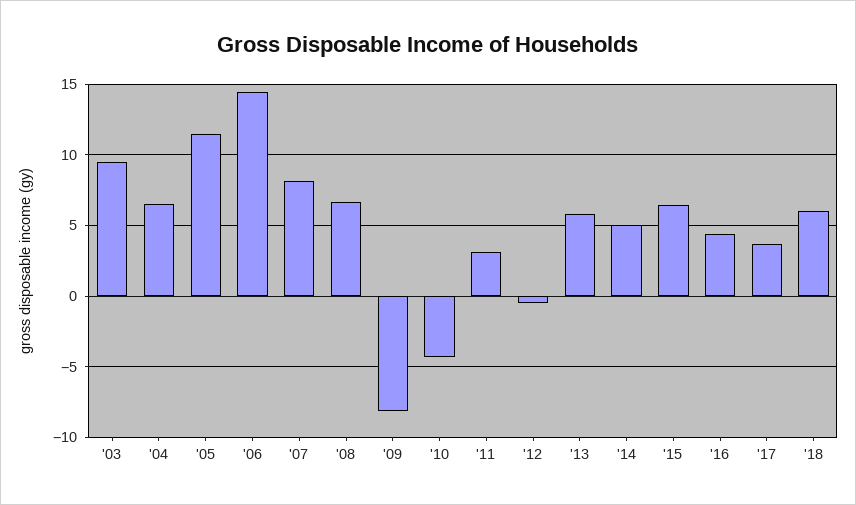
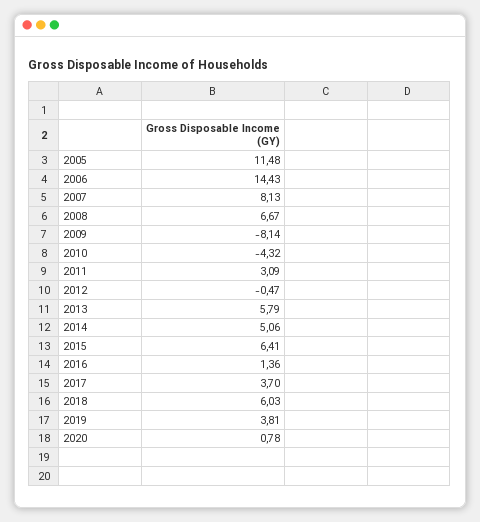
'03: 9.5 -> none
'04: 6.5 -> none
'16: 4.5 -> 1.36
2019: none -> 3.81
2020: none -> 0.78

